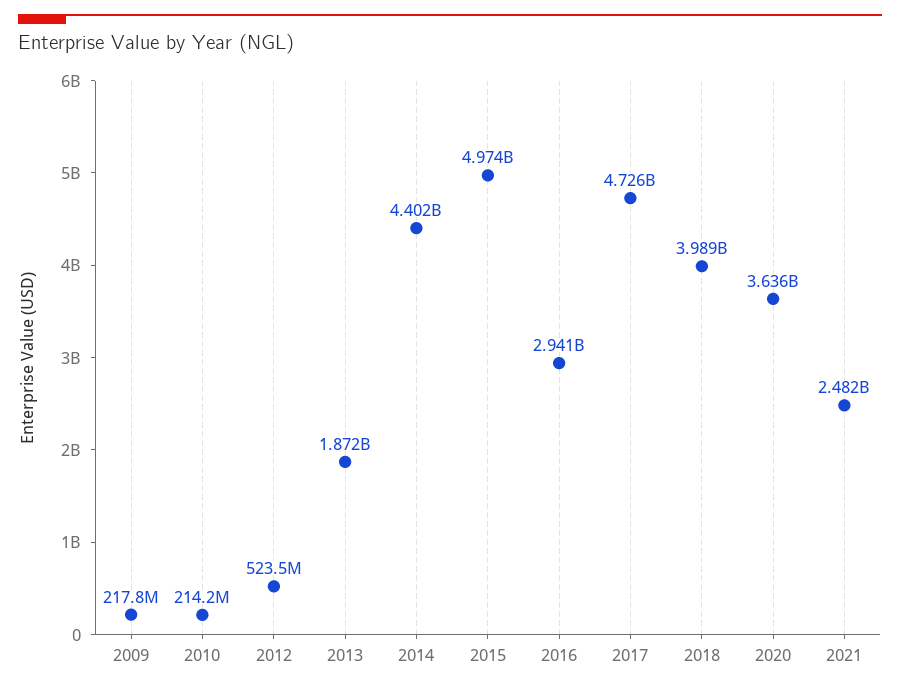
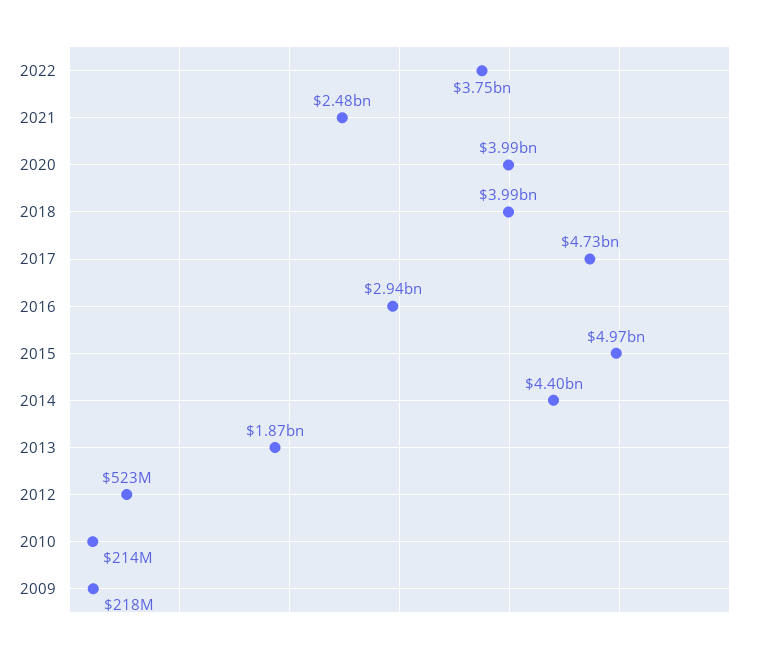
2020: 3636000000 -> 3990000000
2022: none -> 3750000000

